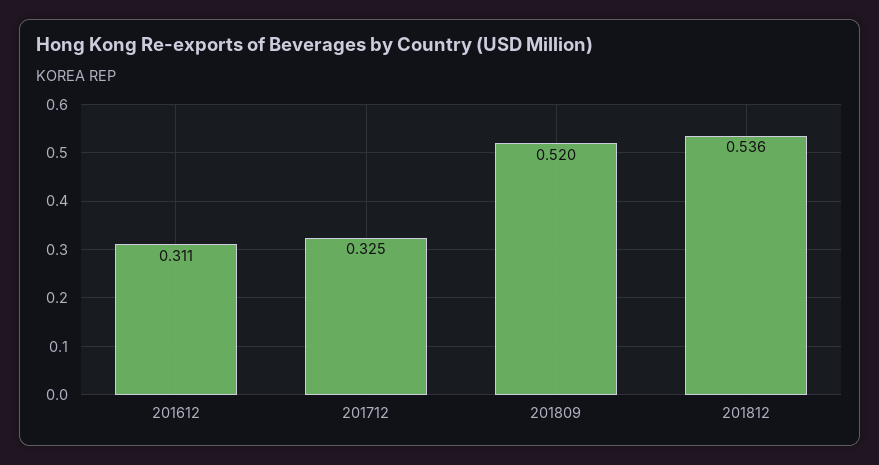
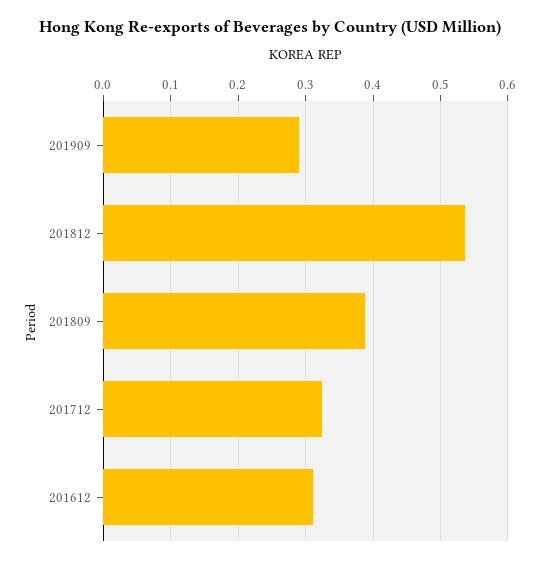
201809: 0.52 -> 0.39
201909: none -> 0.29

